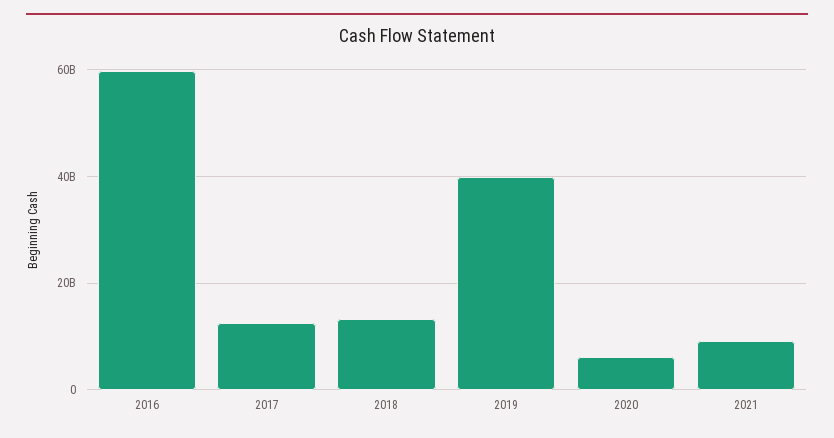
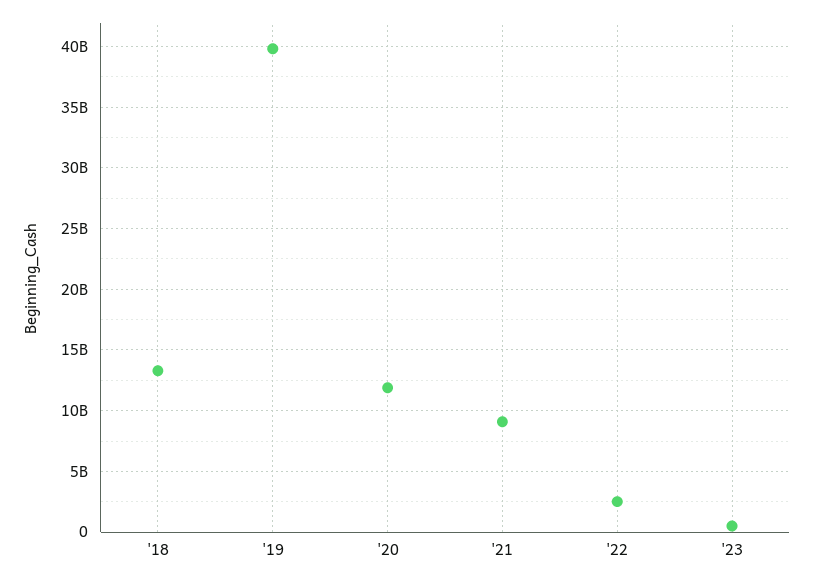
2016: 60000000000 -> none
2017: 12000000000 -> none
2020: 6000000000 -> 12000000000
'22: none -> 2500000000
'23: none -> 500000000

